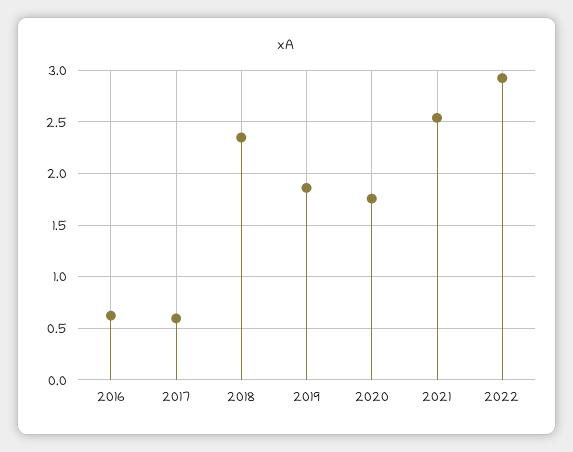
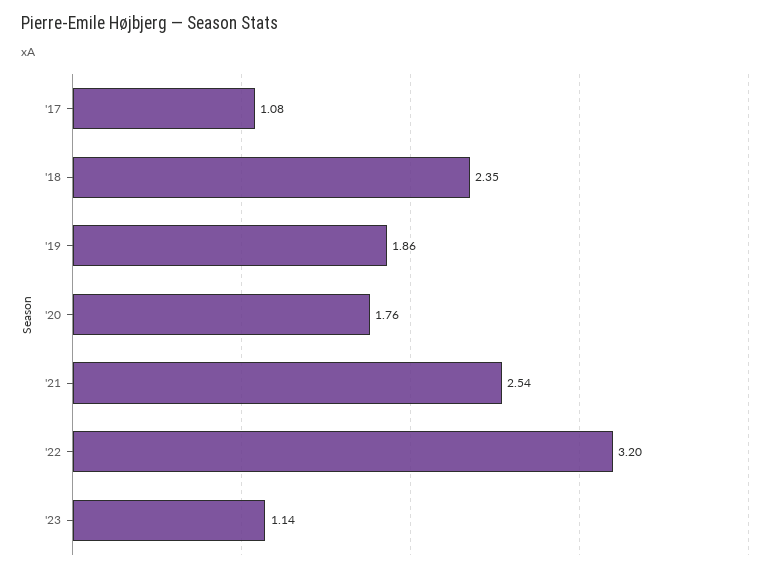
2016: 0.6 -> none
2017: 0.6 -> 1.08
2022: 2.9 -> 3.2
'23: none -> 1.14

